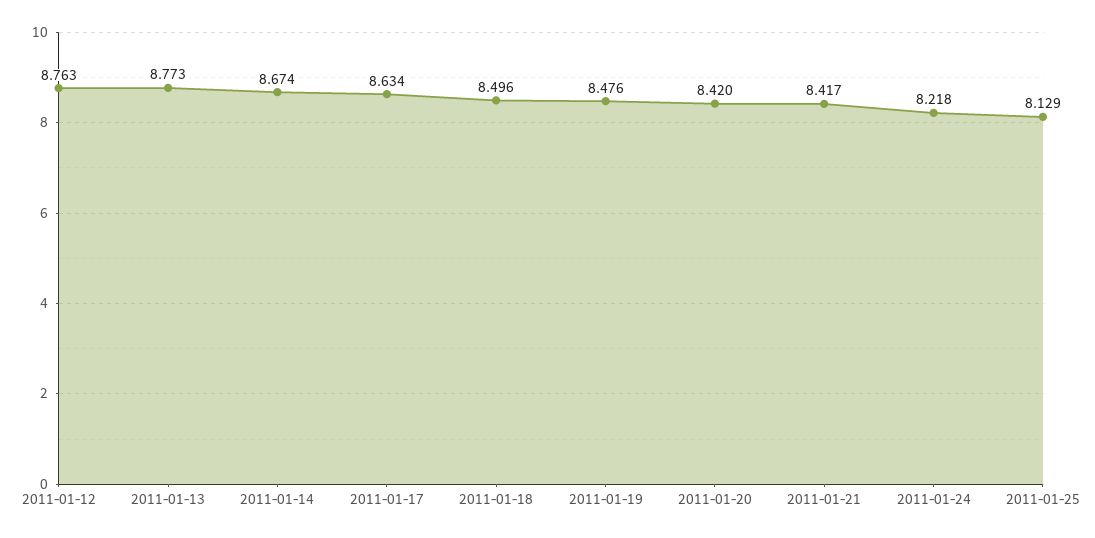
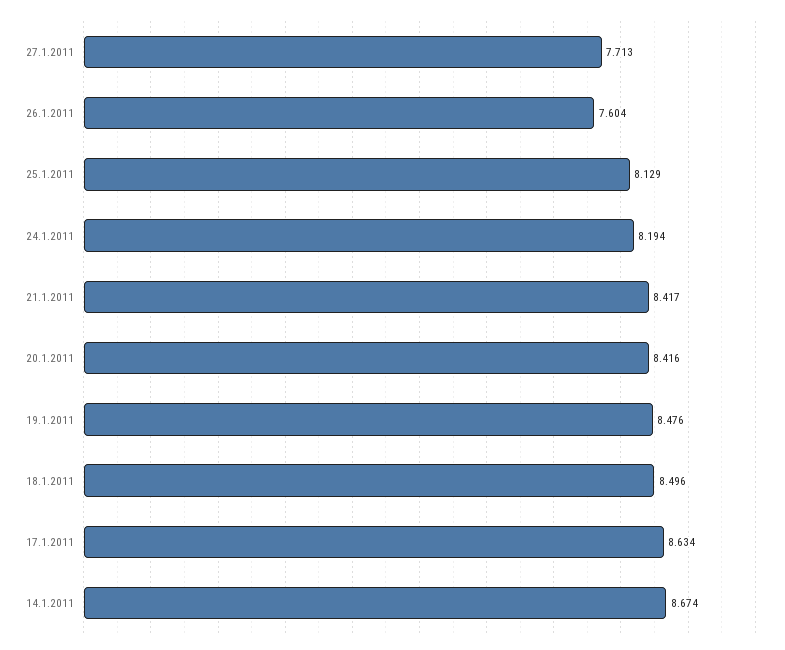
2011-01-12: 8.763 -> none
2011-01-13: 8.773 -> none
2011-01-20: 8.42 -> 8.416
2011-01-24: 8.218 -> 8.194
27.1.2011: none -> 7.713
26.1.2011: none -> 7.604

